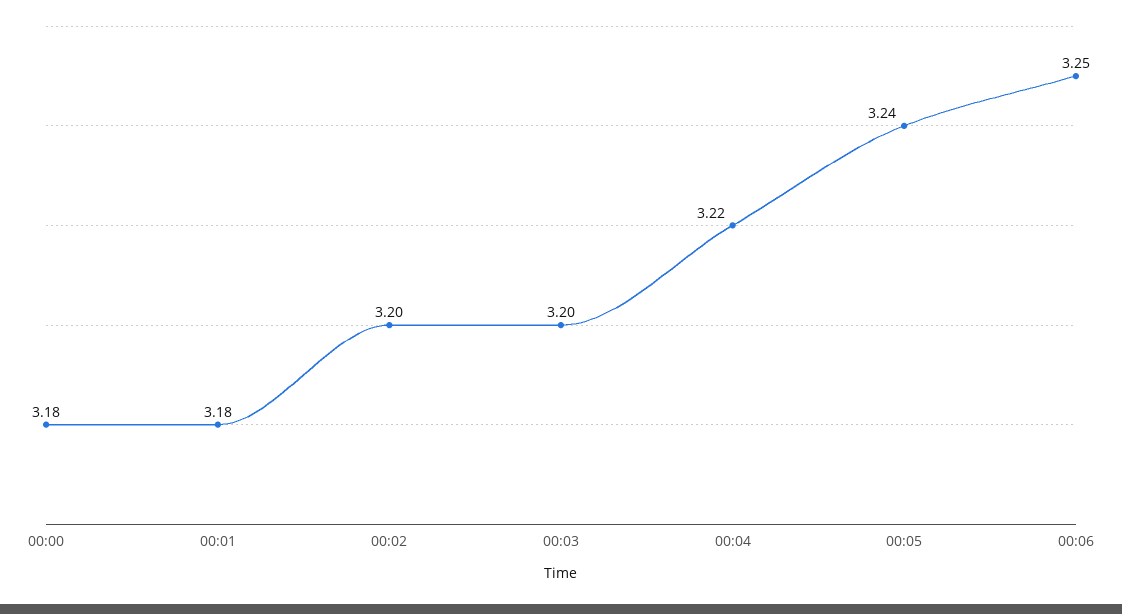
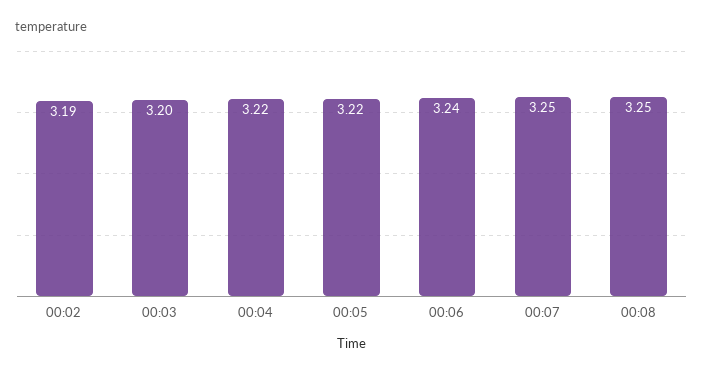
00:00: 3.18 -> none
00:01: 3.18 -> none
00:02: 3.2 -> 3.19
00:05: 3.24 -> 3.22
00:06: 3.25 -> 3.24
00:07: none -> 3.25
00:08: none -> 3.25

